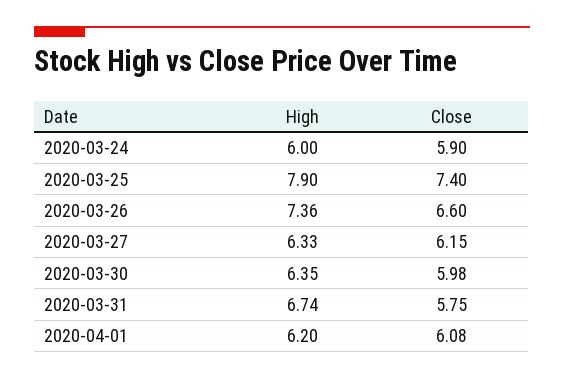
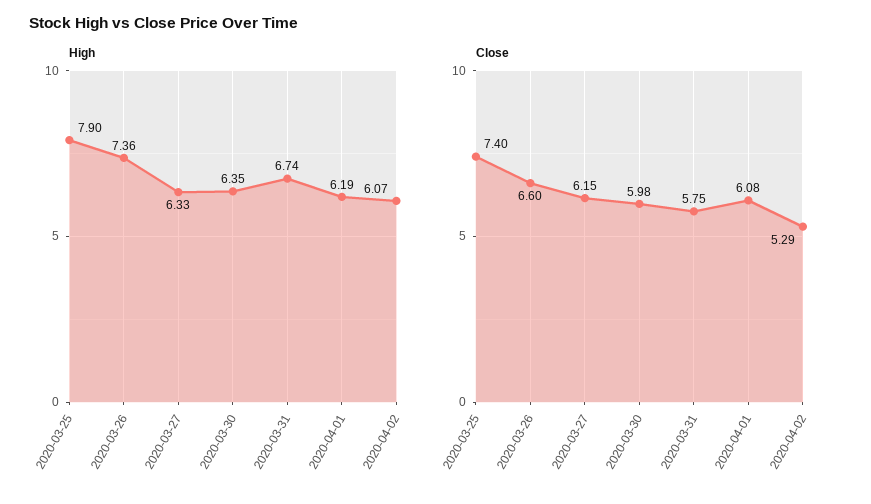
High, 2020-03-24: 6 -> none
Close, 2020-03-24: 5.9 -> none
High, 2020-04-01: 6.2 -> 6.19
High, 2020-04-02: none -> 6.07
Close, 2020-04-02: none -> 5.29

